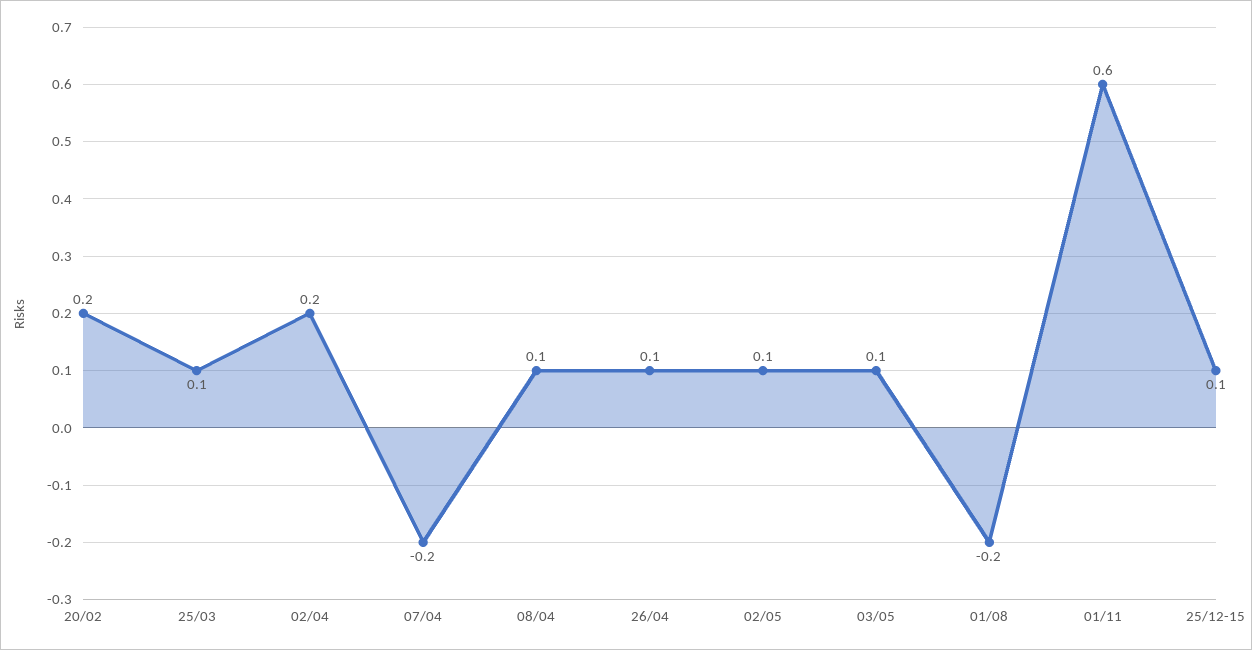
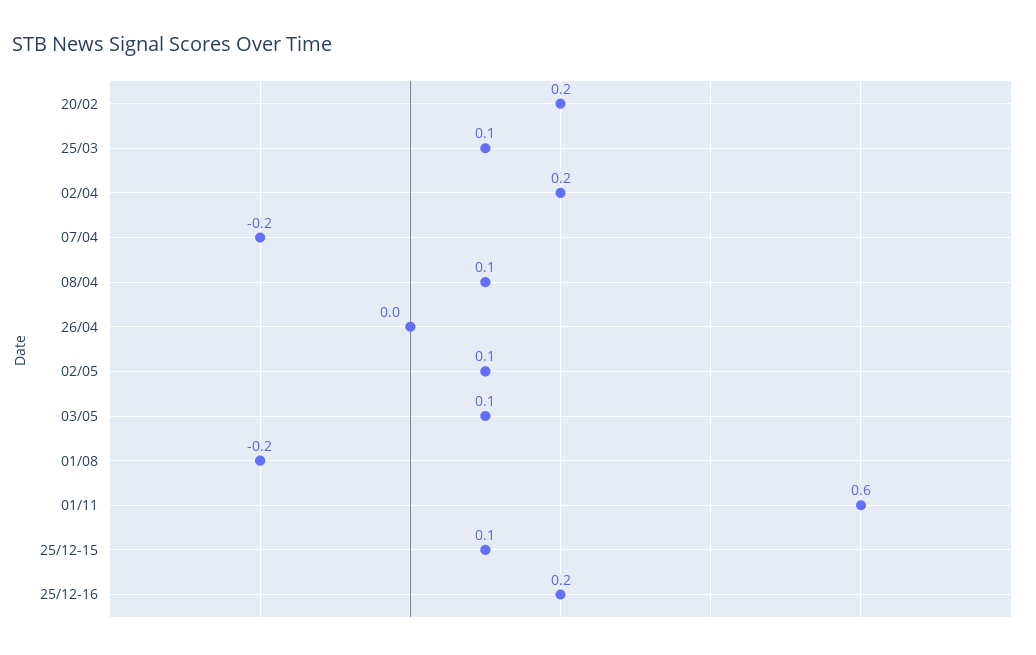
26/04: 0.1 -> 0
25/12-16: none -> 0.2

